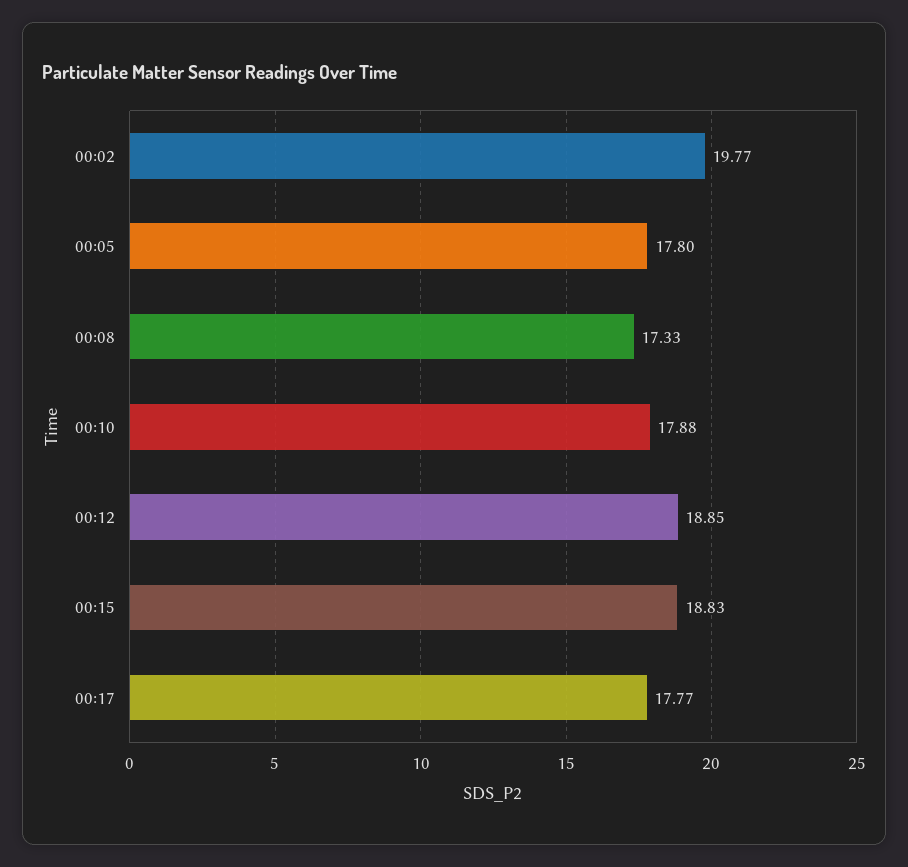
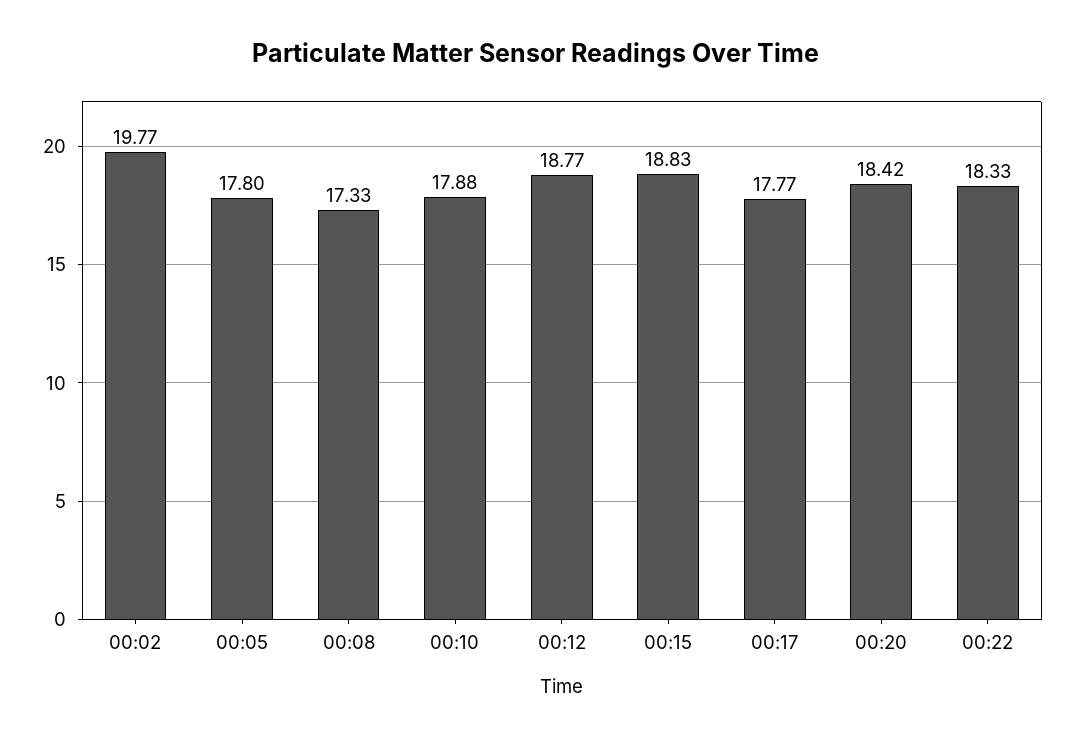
00:12: 18.85 -> 18.77
00:20: none -> 18.42
00:22: none -> 18.33

